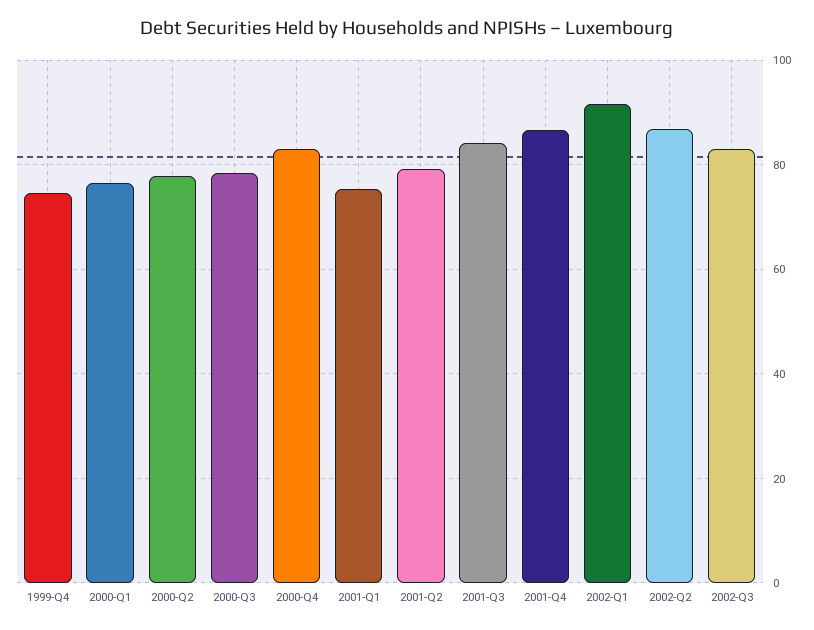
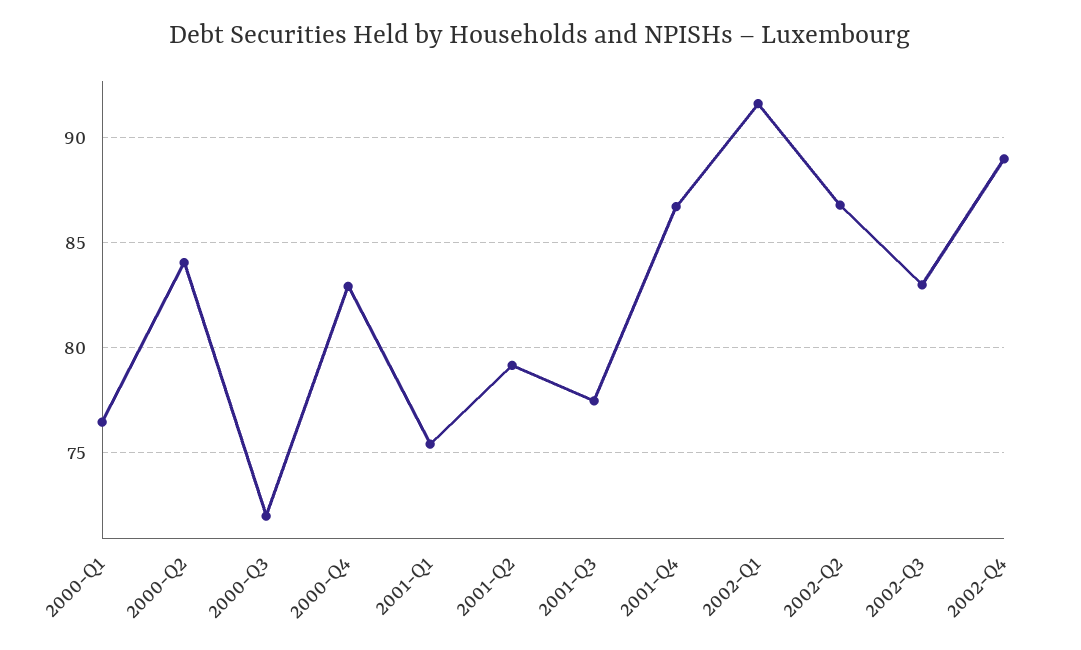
1999-Q4: 74 -> none
2000-Q2: 78 -> 84
2000-Q3: 78 -> 72
2001-Q3: 84 -> 77.5
2002-Q4: none -> 89

